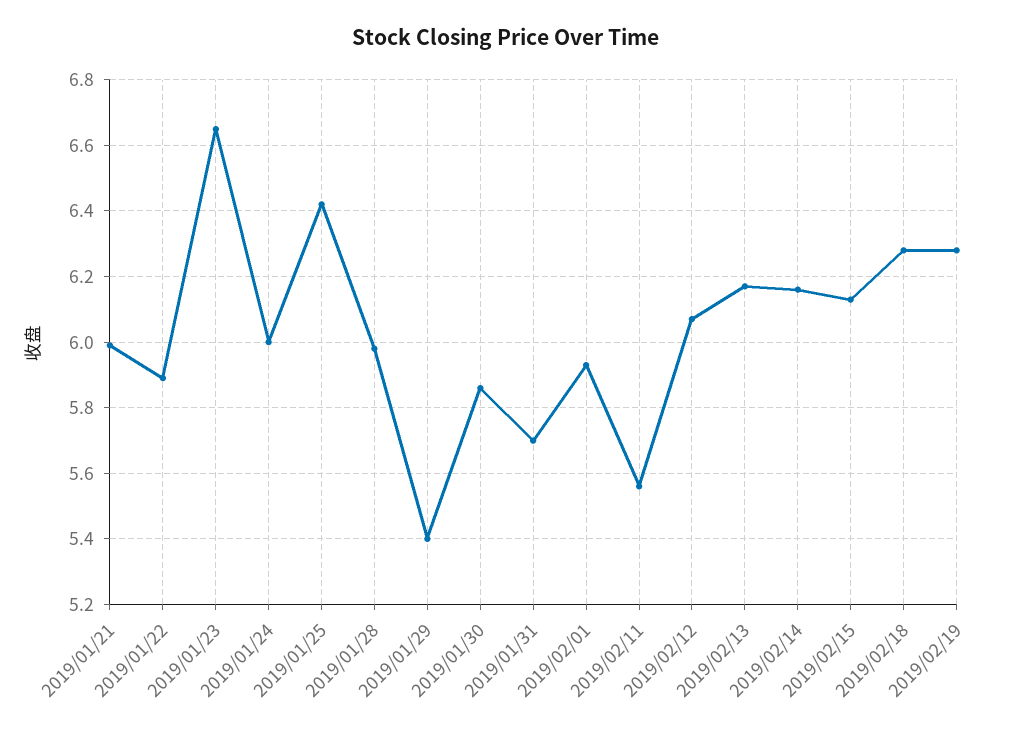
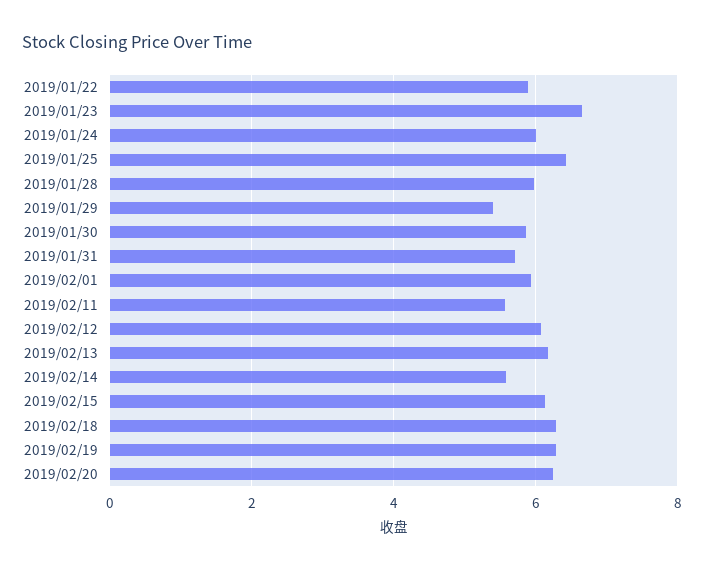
2019/01/21: 6 -> none
2019/02/14: 6.15 -> 5.6
2019/02/20: none -> 6.2

